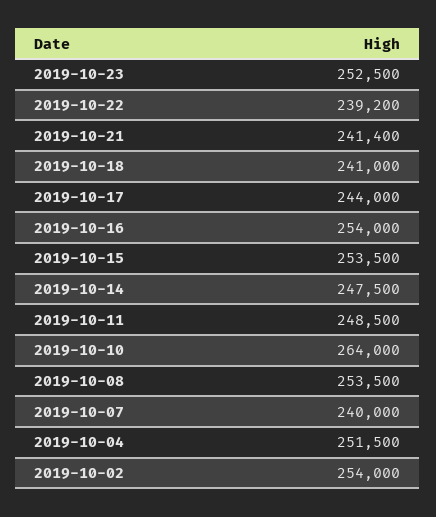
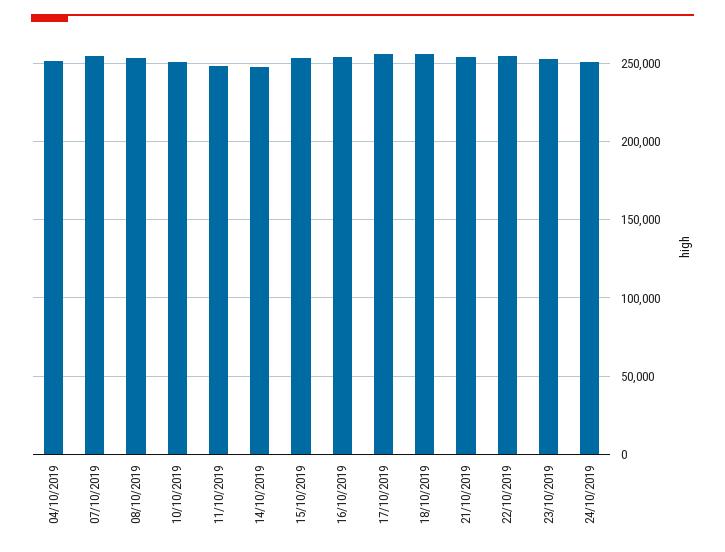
2019-10-22: 239200 -> 255000
2019-10-21: 241400 -> 255000
2019-10-18: 241000 -> 255000
2019-10-17: 244000 -> 255000
2019-10-10: 264000 -> 250000
2019-10-07: 240000 -> 255000
2019-10-02: 254000 -> none
24/10/2019: none -> 250000

